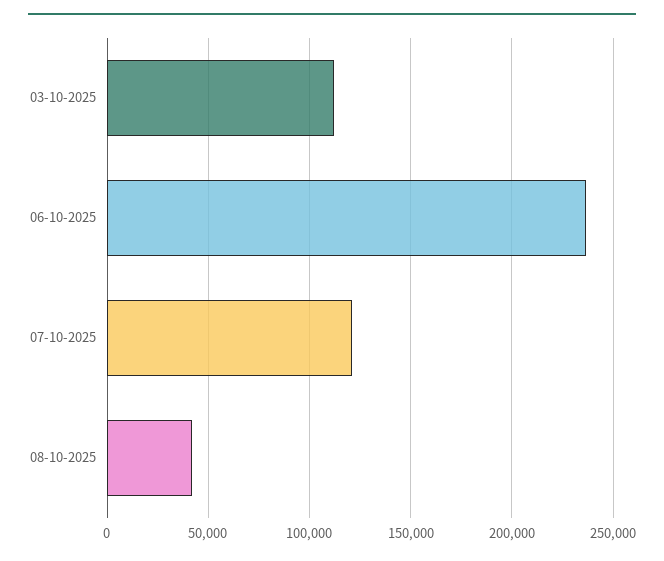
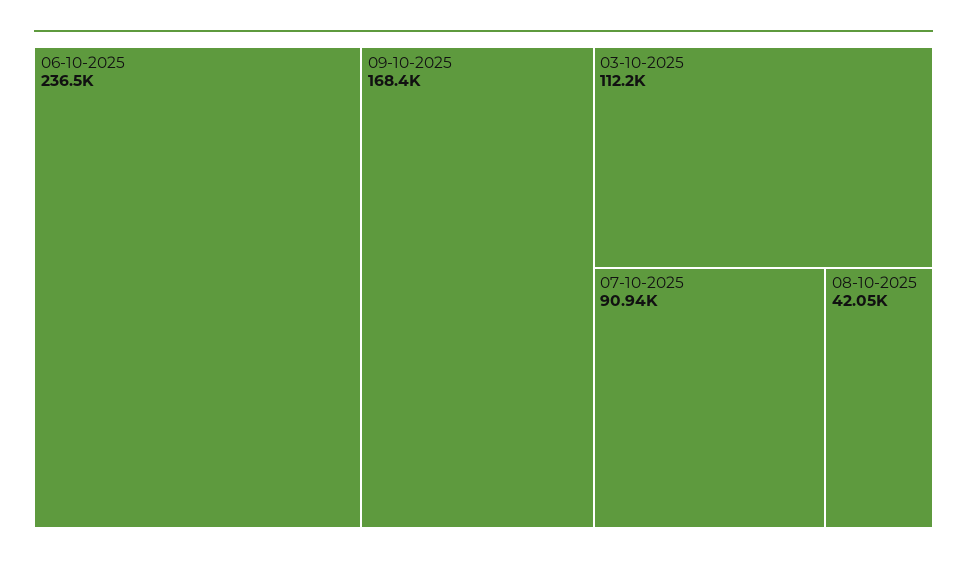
07-10-2025: 120000 -> 90940
09-10-2025: none -> 168400

